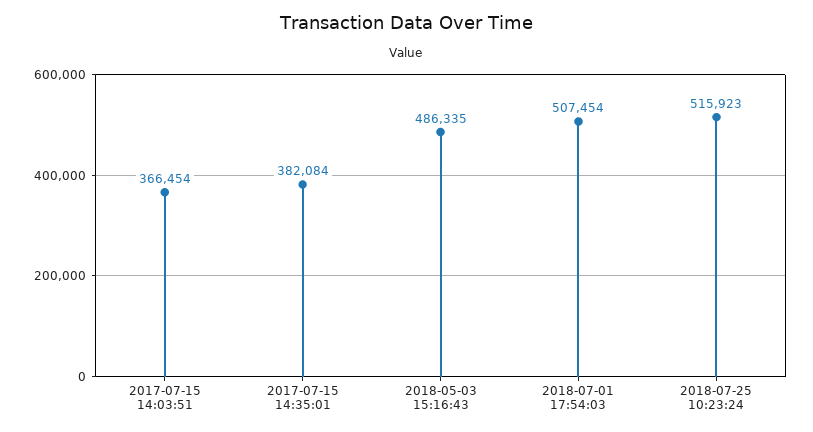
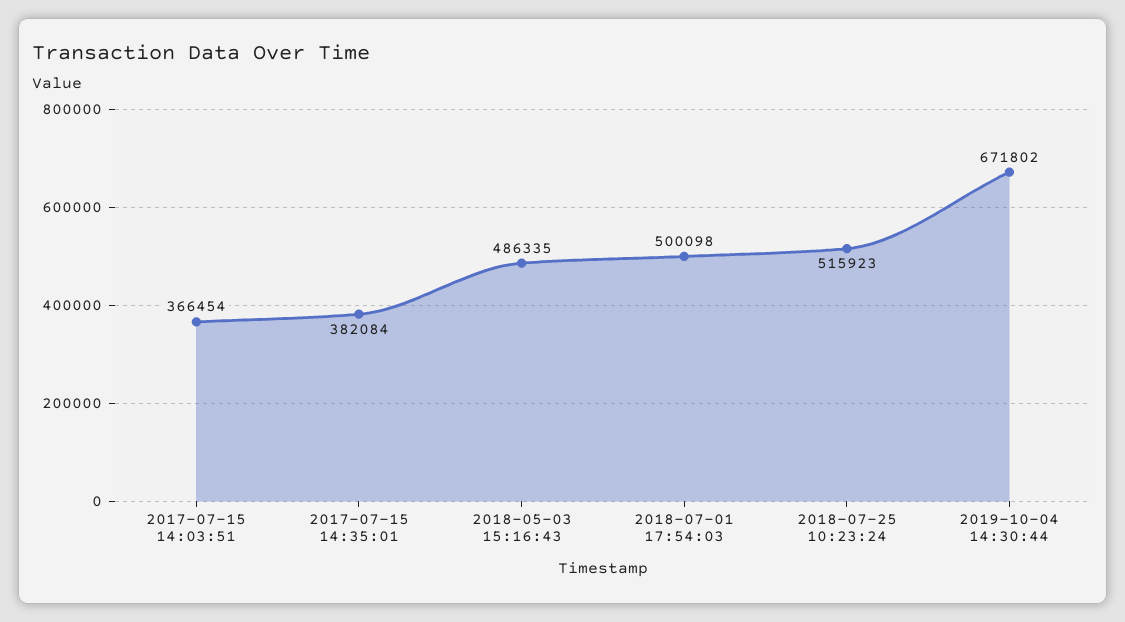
2018-07-01 17:54:03: 507454 -> 500098
2019-10-04 14:30:44: none -> 671802

